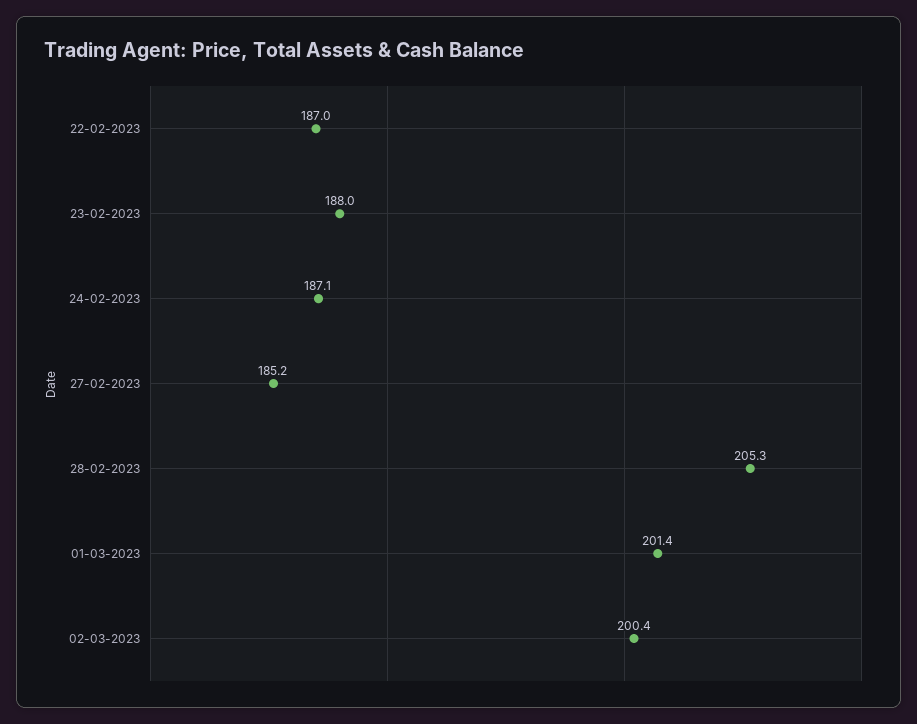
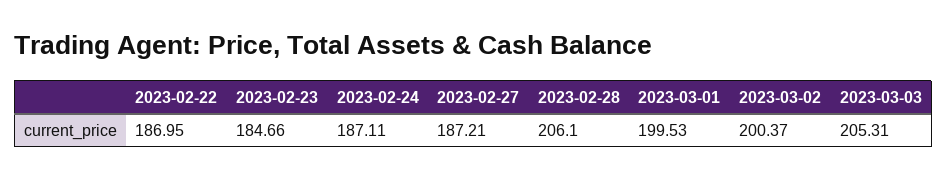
23-02-2023: 188 -> 184.66
27-02-2023: 185.2 -> 187.21
28-02-2023: 205.3 -> 206.1
01-03-2023: 201.4 -> 199.53
2023-03-03: none -> 205.31

